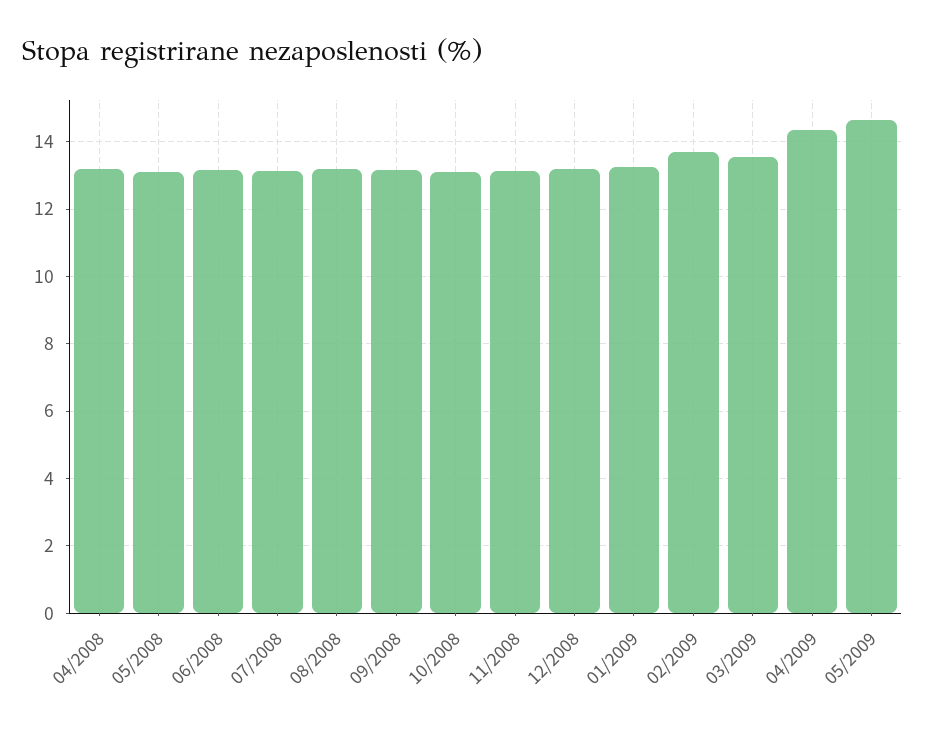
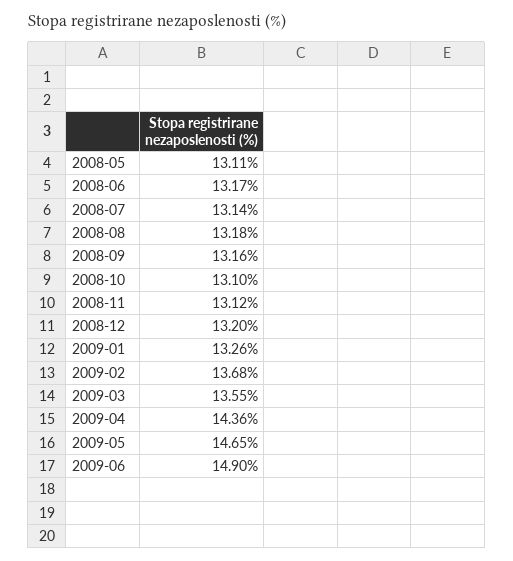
04/2008: 13.2 -> none
2009-06: none -> 14.9

